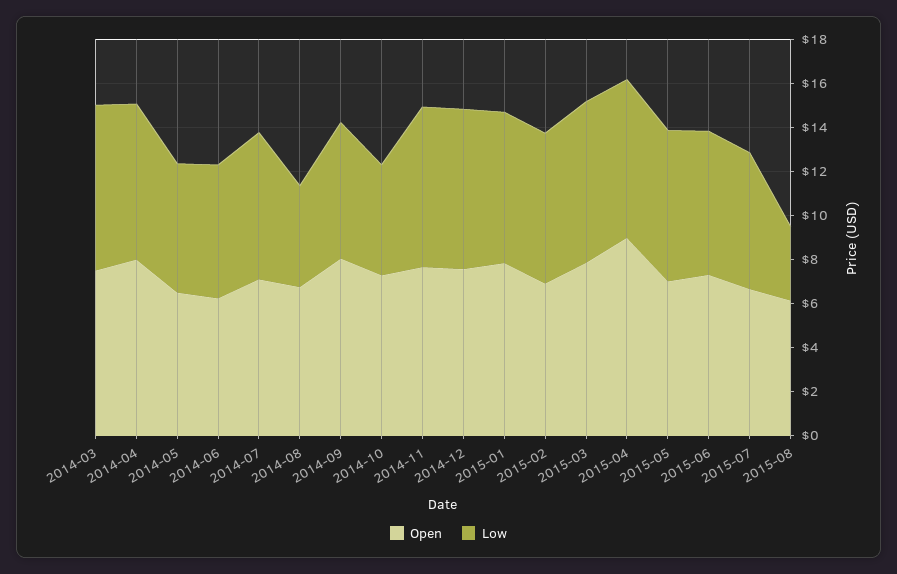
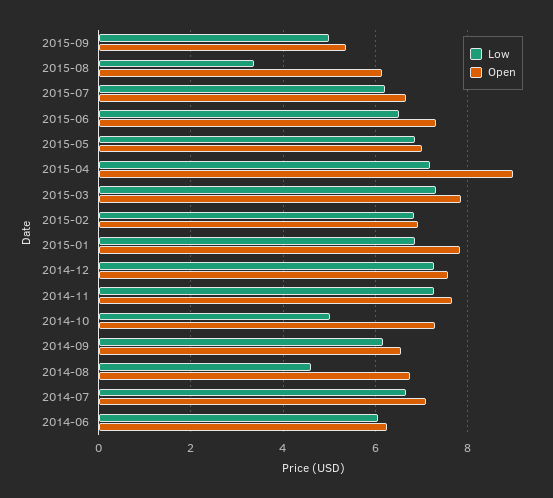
Open, 2014-03: 7.5 -> none
Low, 2014-03: 7.5 -> none
Open, 2014-04: 8 -> none
Low, 2014-04: 7 -> none
Open, 2014-05: 6.5 -> none
Low, 2014-05: 6 -> none
Open, 2014-09: 8 -> 6.6
Low, 2015-09: none -> 5
Open, 2015-09: none -> 5.4

